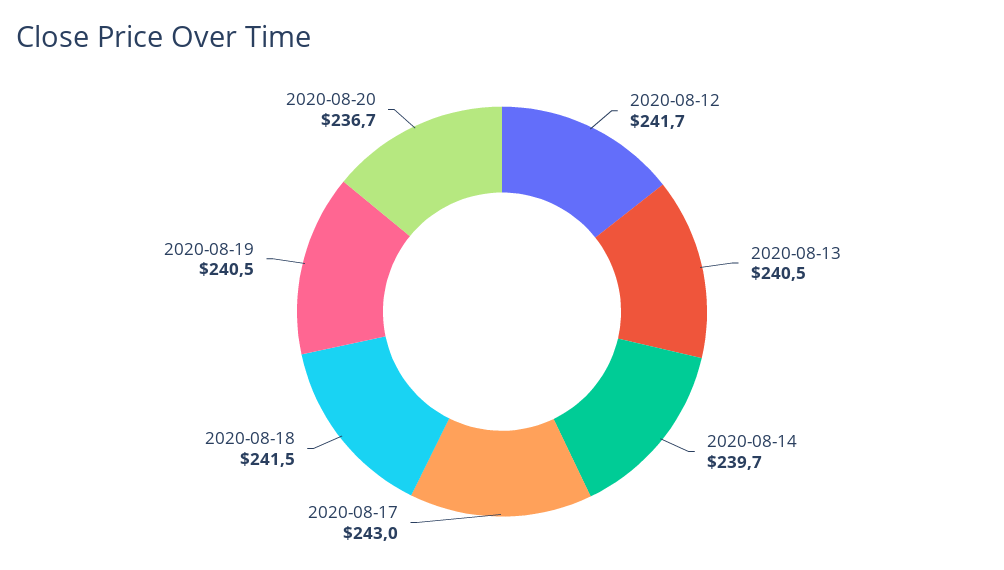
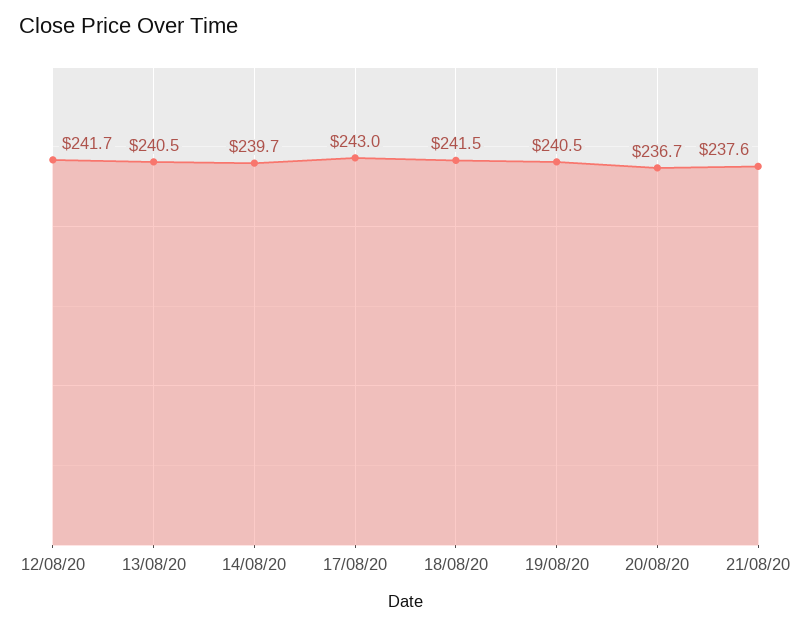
21/08/20: none -> 237.6

